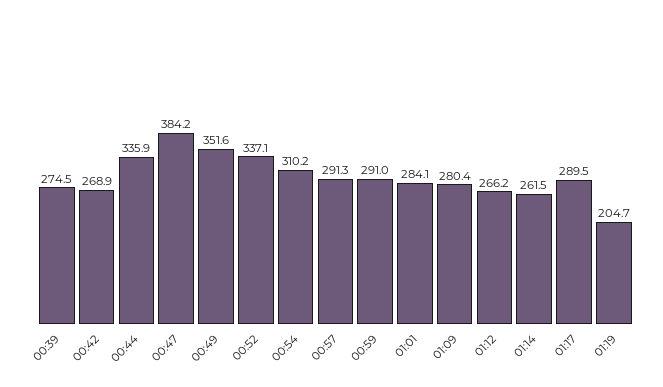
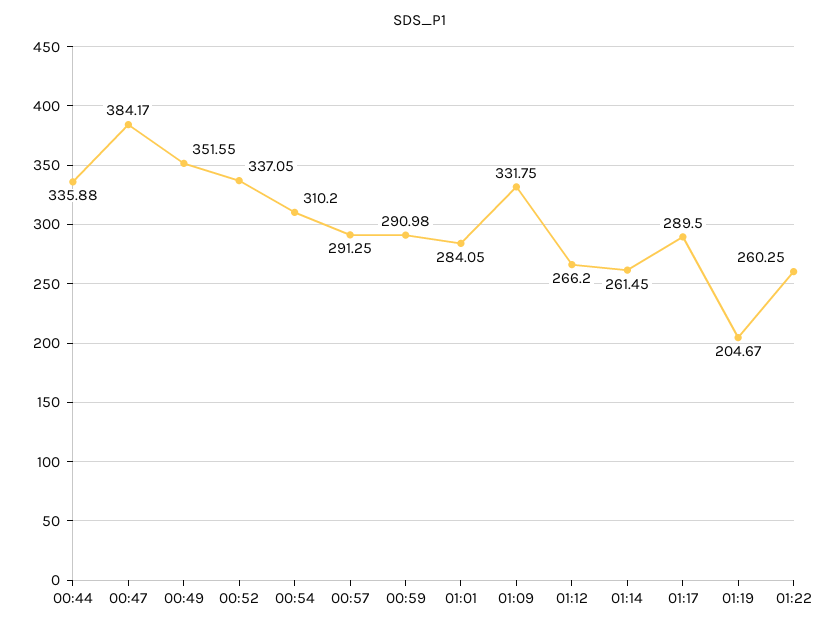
00:39: 274.5 -> none
00:42: 268.9 -> none
01:09: 280.4 -> 331.75
01:22: none -> 260.25

